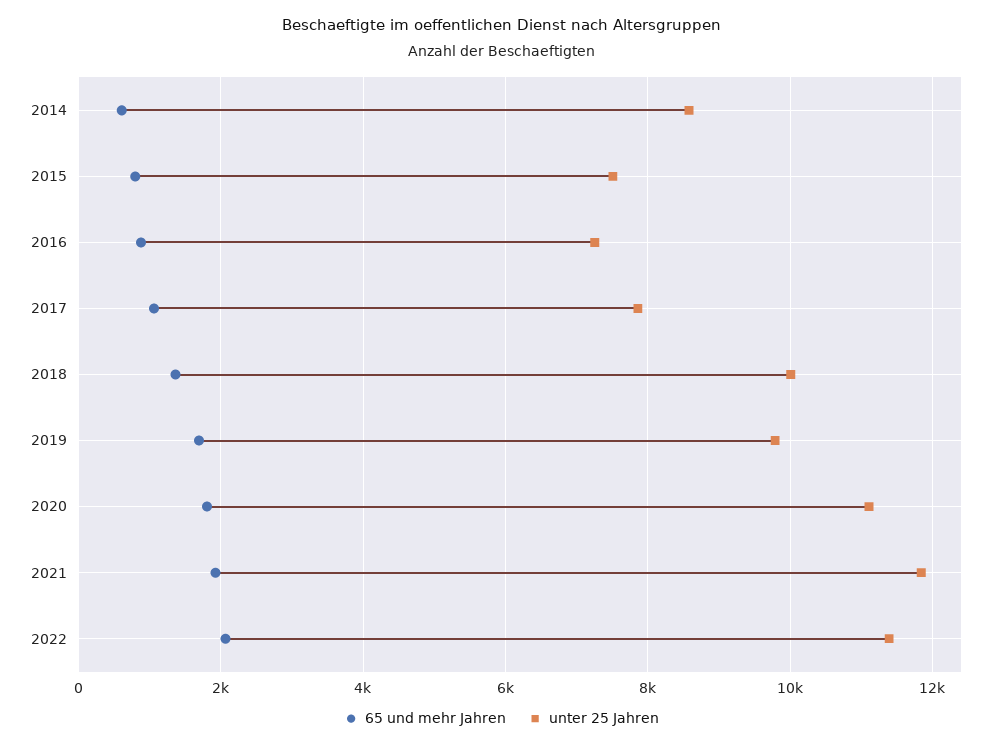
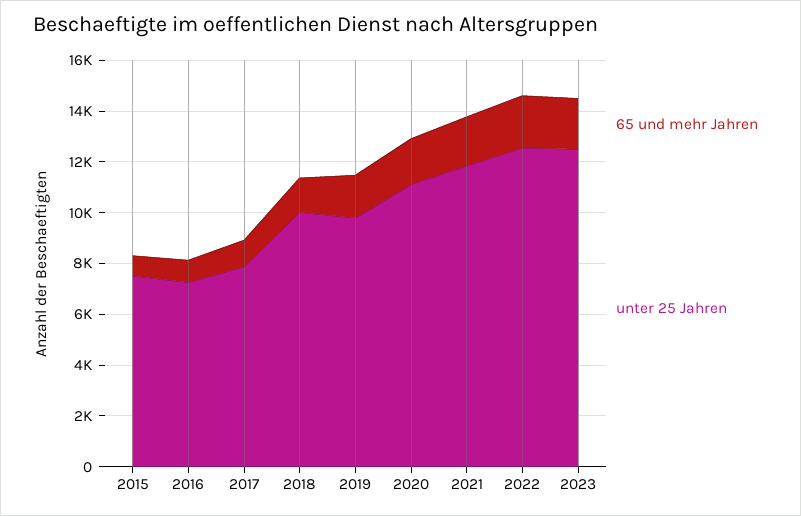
65 und mehr Jahren, 2014: 600 -> none
unter 25 Jahren, 2014: 8600 -> none
unter 25 Jahren, 2022: 11400 -> 12500
65 und mehr Jahren, 2023: none -> 2000
unter 25 Jahren, 2023: none -> 12500

